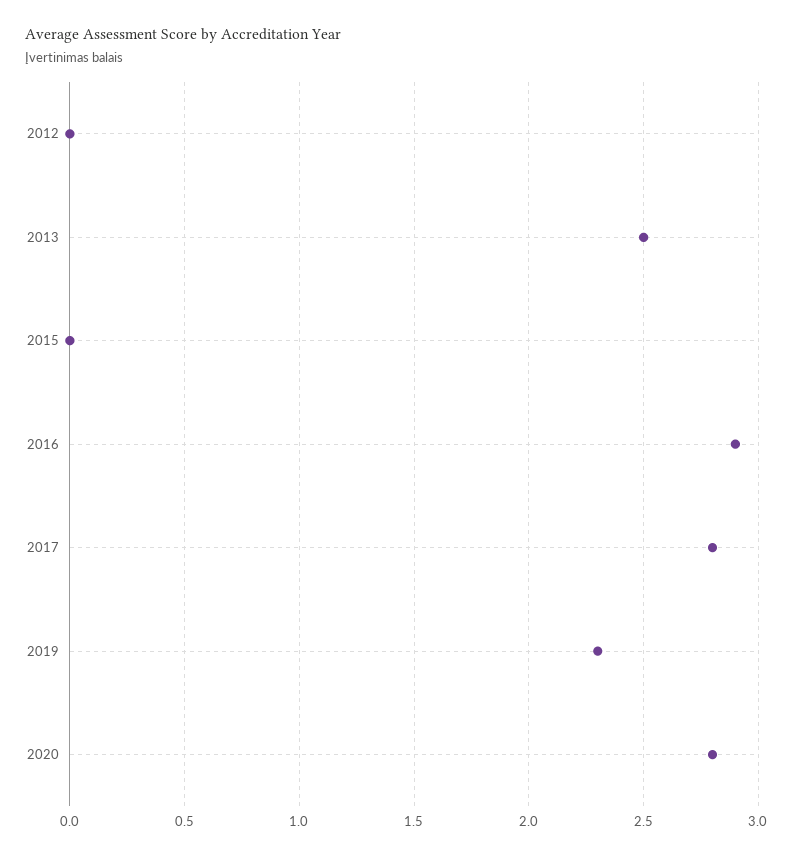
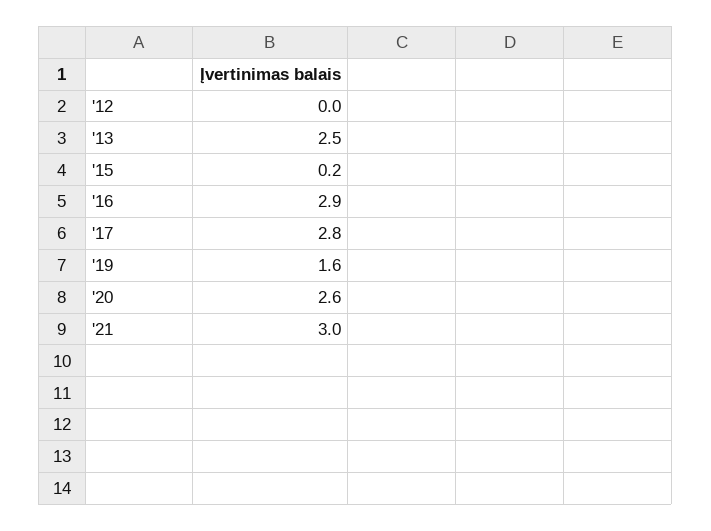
2015: 0 -> 0.2
2019: 2.3 -> 1.6
2020: 2.8 -> 2.6
'21: none -> 3

